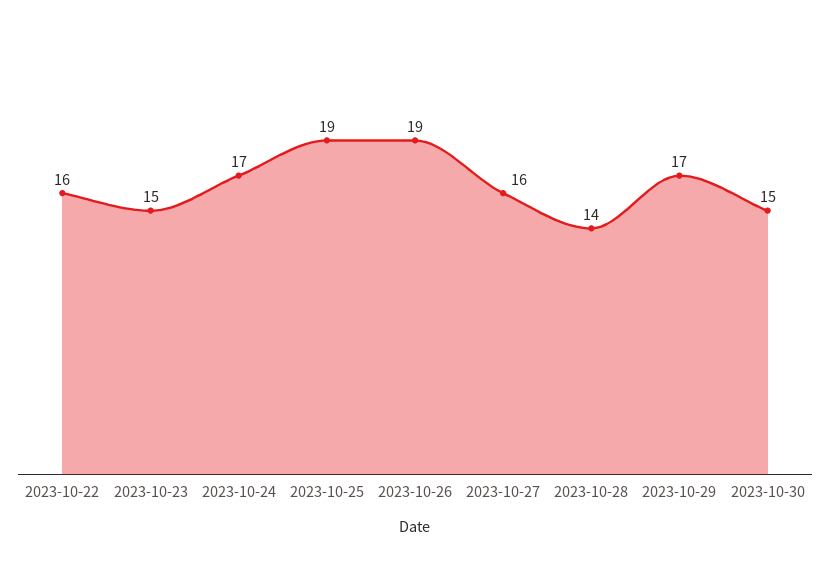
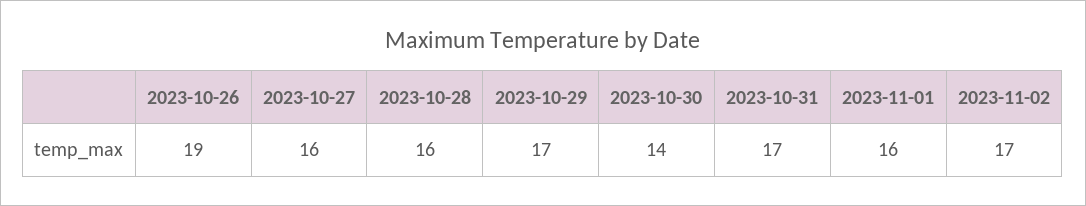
2023-10-22: 16 -> none
2023-10-23: 15 -> none
2023-10-24: 17 -> none
2023-10-25: 19 -> none
2023-10-28: 14 -> 16
2023-10-30: 15 -> 14
2023-10-31: none -> 17
2023-11-01: none -> 16
2023-11-02: none -> 17

